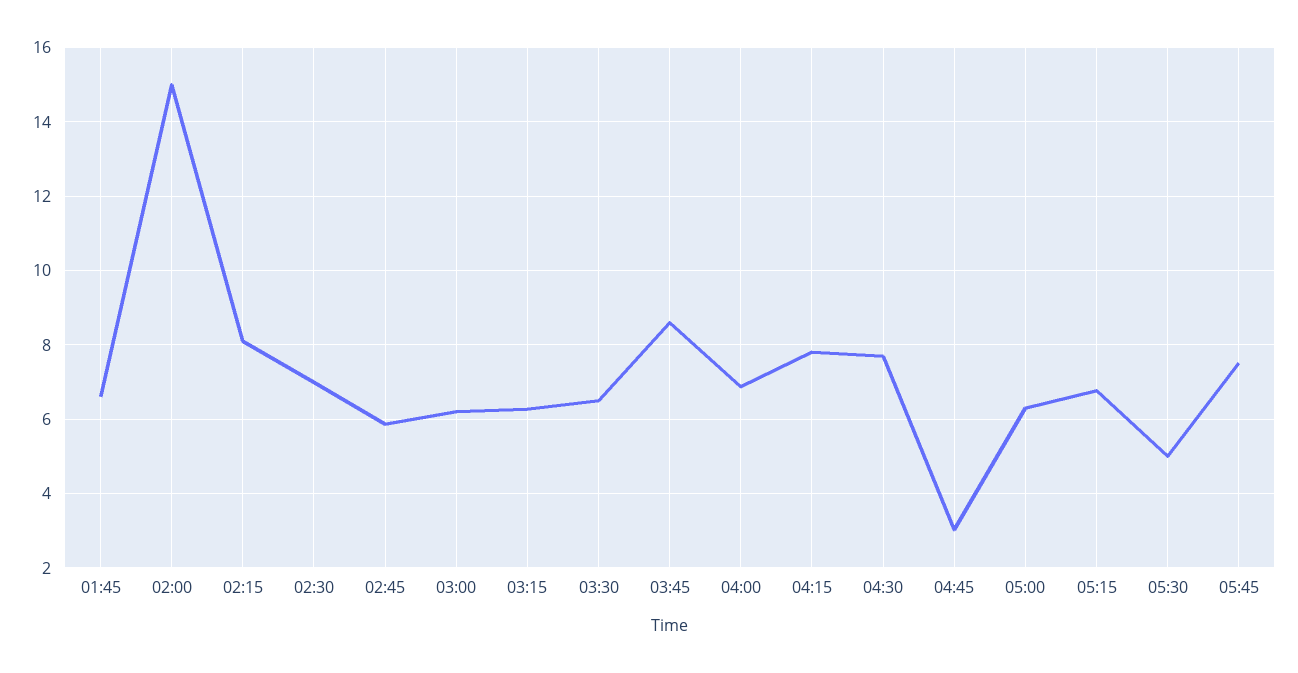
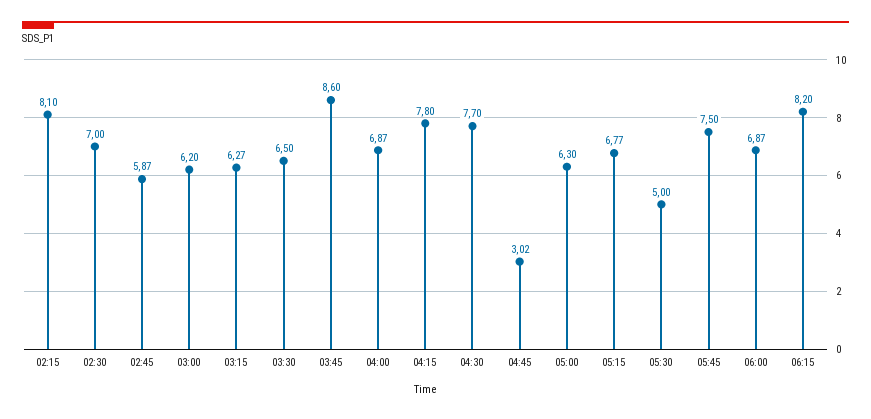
01:45: 6.6 -> none
02:00: 15 -> none
06:00: none -> 6.87
06:15: none -> 8.2

